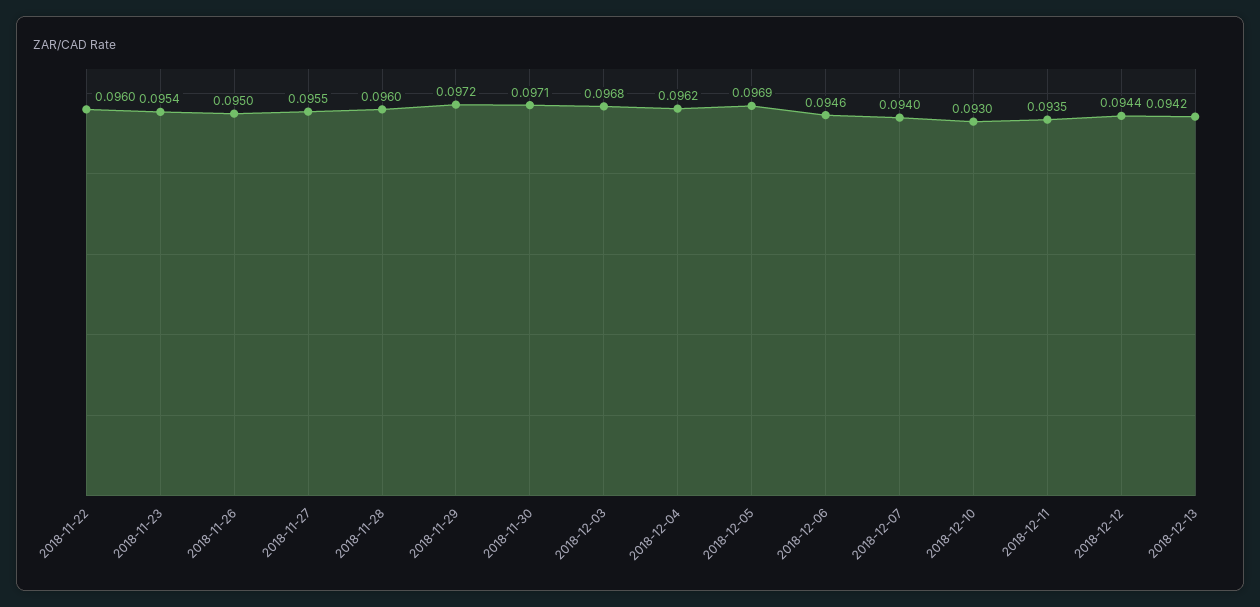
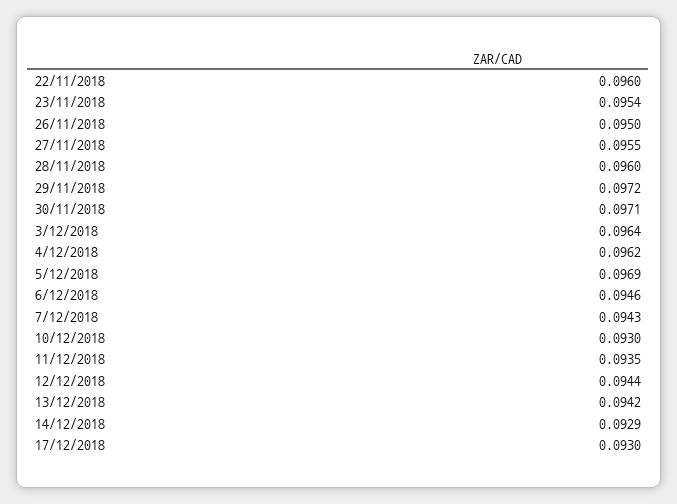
2018-12-03: 0.0968 -> 0.0964
2018-12-07: 0.094 -> 0.0943
14/12/2018: none -> 0.0929
17/12/2018: none -> 0.093

